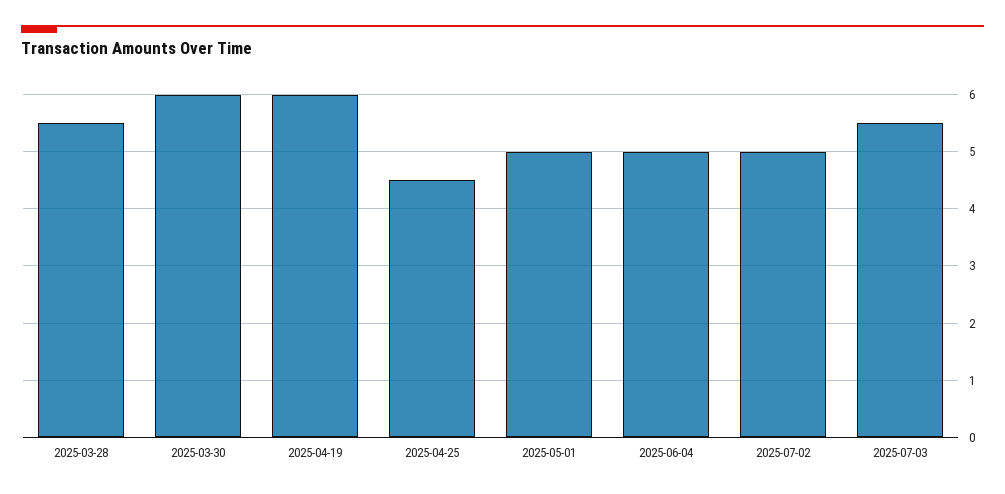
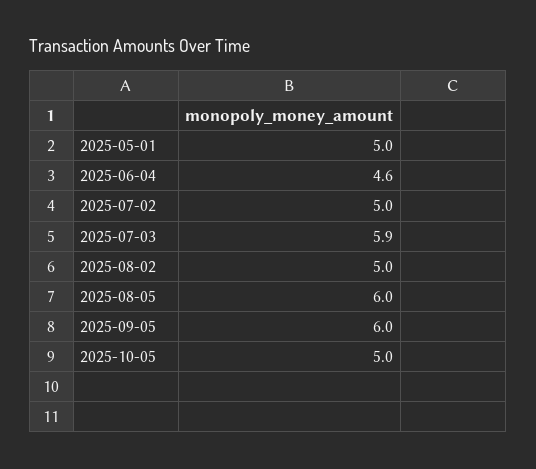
2025-03-28: 5.5 -> none
2025-03-30: 6 -> none
2025-04-19: 6 -> none
2025-04-25: 4.5 -> none
2025-06-04: 5 -> 4.6
2025-07-03: 5.5 -> 5.9
2025-08-02: none -> 5
2025-08-05: none -> 6
2025-09-05: none -> 6
2025-10-05: none -> 5

